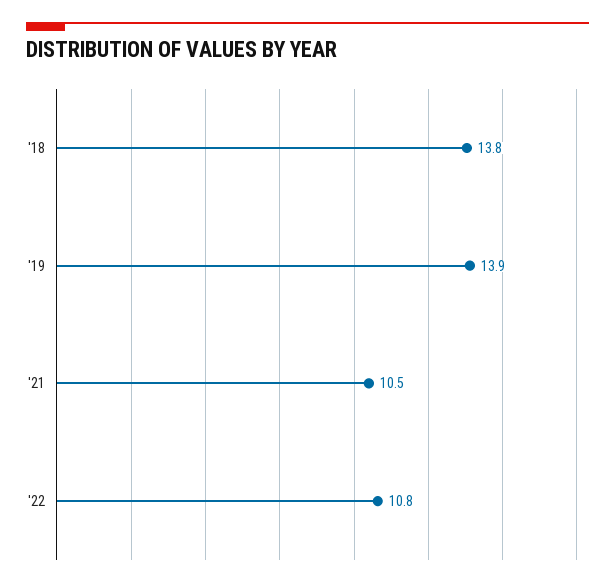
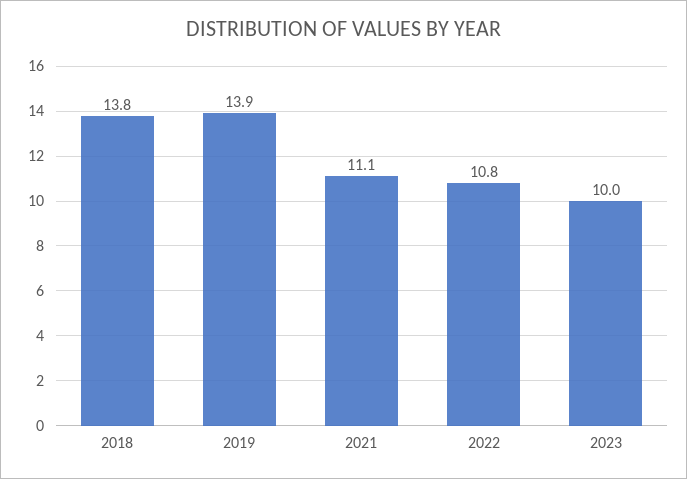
'21: 10.5 -> 11.1
2023: none -> 10

